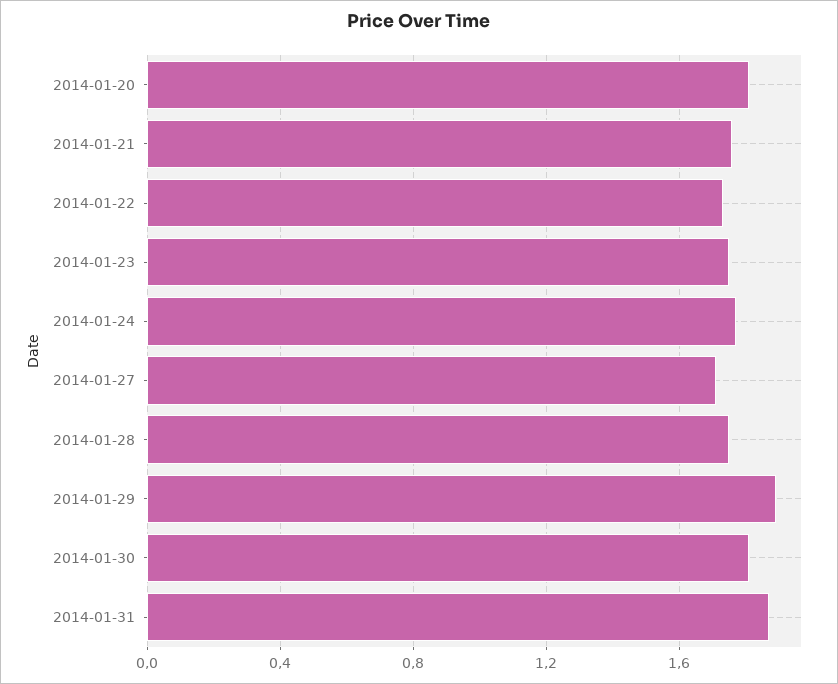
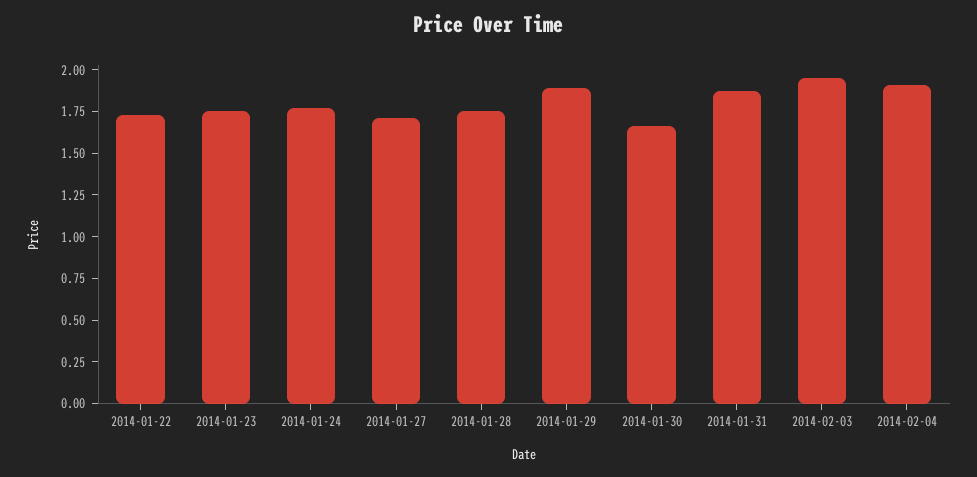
2014-01-20: 1.8 -> none
2014-01-21: 1.75 -> none
2014-01-30: 1.8 -> 1.65
2014-02-03: none -> 1.95
2014-02-04: none -> 1.9

